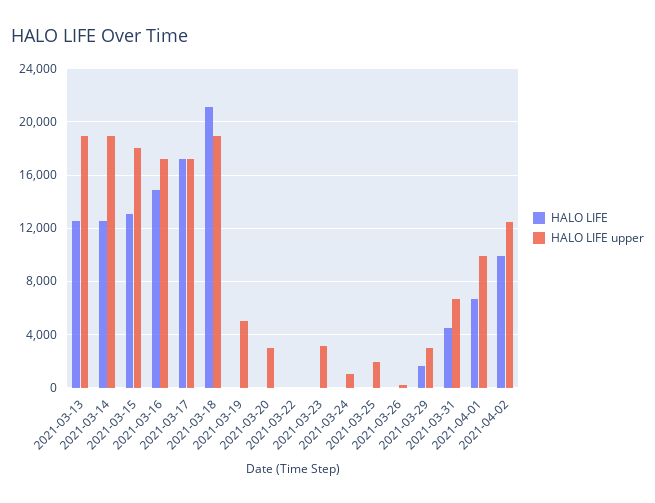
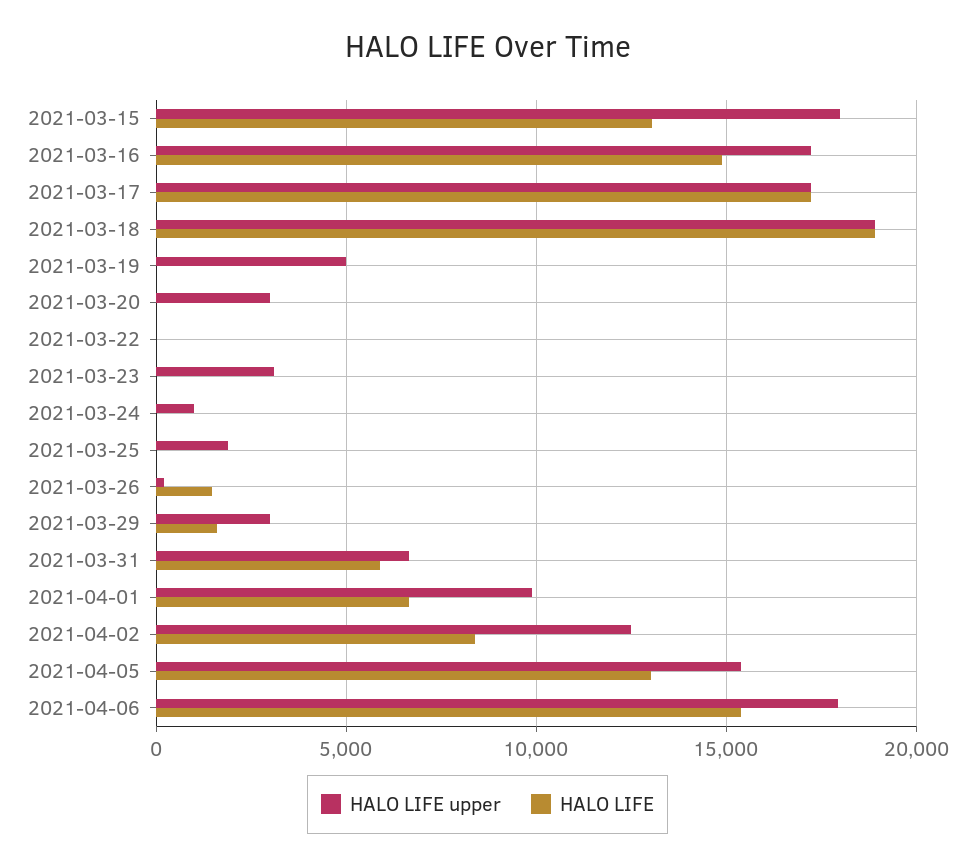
HALO LIFE, 2021-03-13: 12500 -> none
HALO LIFE upper, 2021-03-13: 19000 -> none
HALO LIFE, 2021-03-14: 12500 -> none
HALO LIFE upper, 2021-03-14: 19000 -> none
HALO LIFE, 2021-03-18: 21000 -> 19000
HALO LIFE, 2021-03-26: 0 -> 1500
HALO LIFE, 2021-03-31: 4500 -> 6000
HALO LIFE, 2021-04-02: 10000 -> 8500
HALO LIFE upper, 2021-04-05: none -> 15500
HALO LIFE, 2021-04-05: none -> 13000
HALO LIFE upper, 2021-04-06: none -> 18000
HALO LIFE, 2021-04-06: none -> 15500

